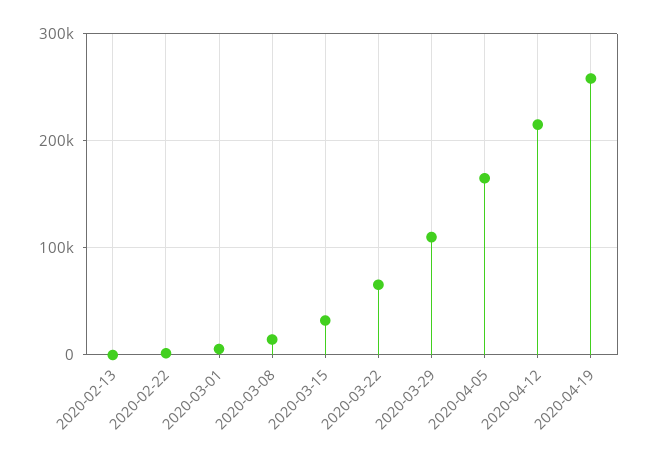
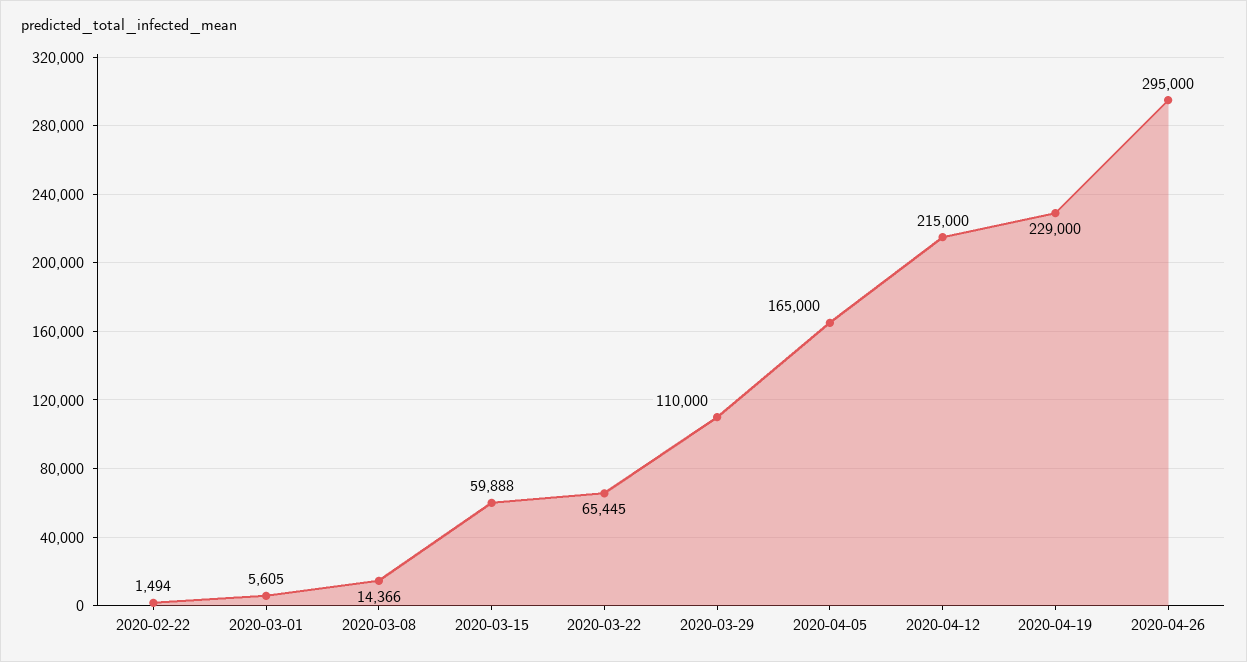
2020-02-13: 0 -> none
2020-03-15: 30000 -> 59888
2020-04-19: 260000 -> 229000
2020-04-26: none -> 295000

